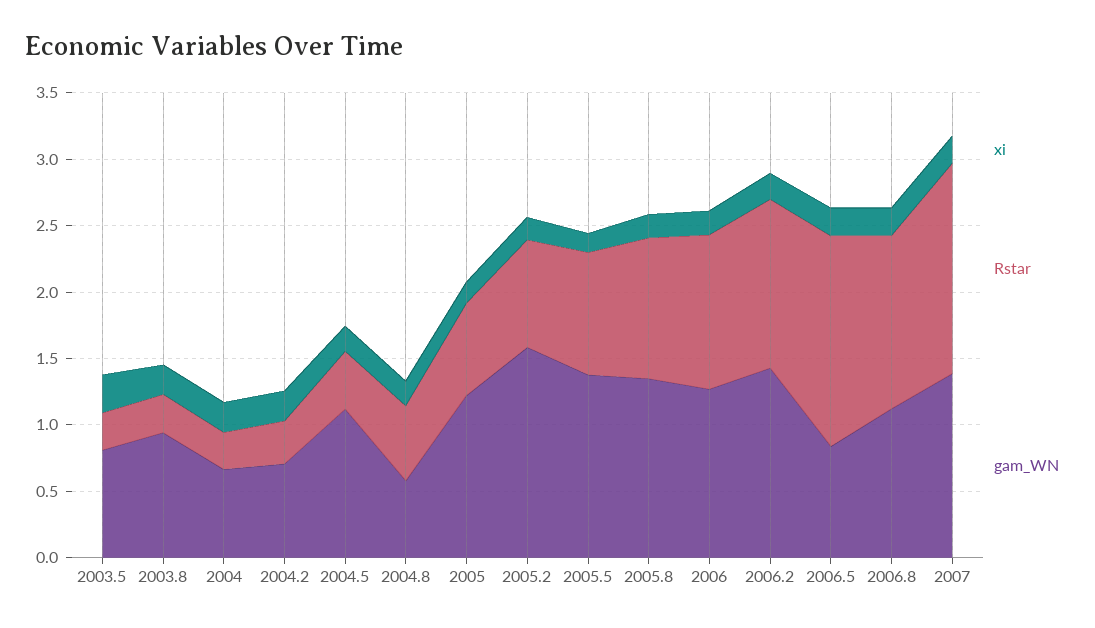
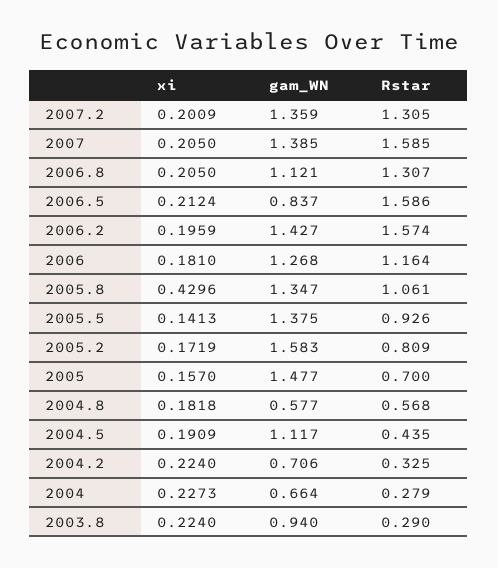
xi, 2003.5: 0.3 -> none
Rstar, 2003.5: 0.3 -> none
gam_WN, 2003.5: 0.8 -> none
gam_WN, 2005: 1.2 -> 1.477
xi, 2005.8: 0.2 -> 0.4296
Rstar, 2006.2: 1.3 -> 1.574
xi, 2007.2: none -> 0.2009
gam_WN, 2007.2: none -> 1.359
Rstar, 2007.2: none -> 1.305

